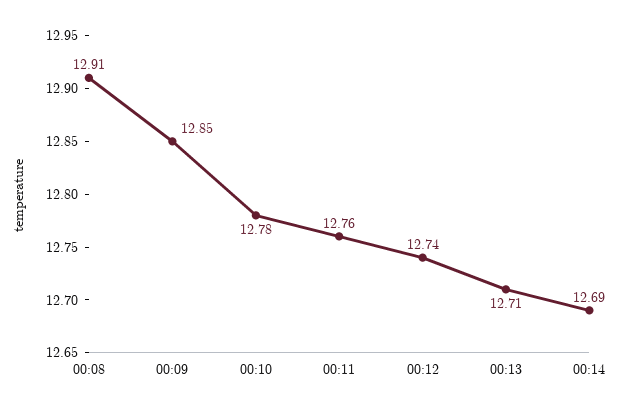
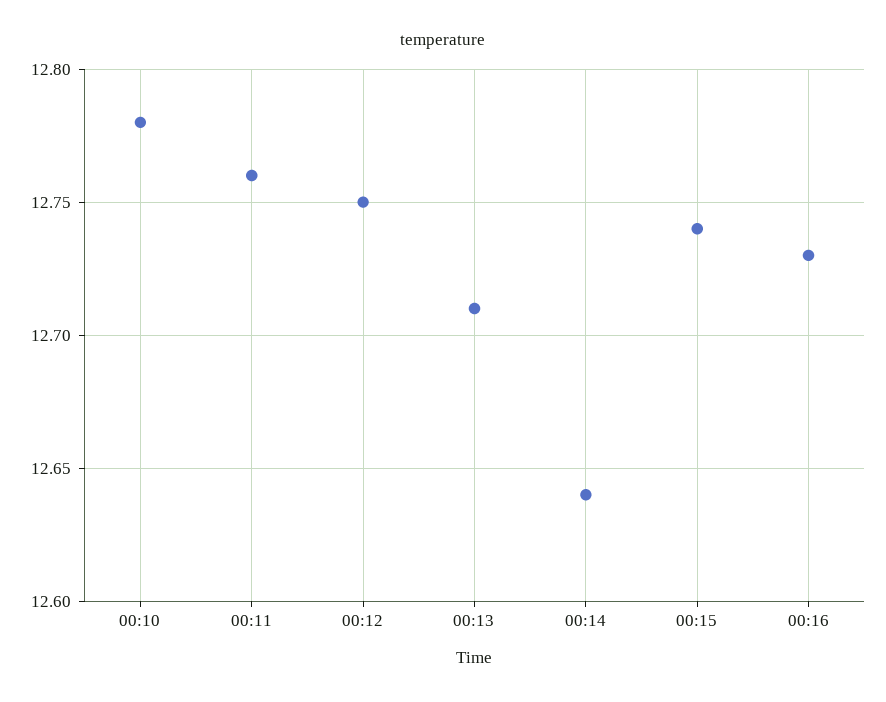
00:08: 12.91 -> none
00:09: 12.85 -> none
00:12: 12.74 -> 12.75
00:14: 12.69 -> 12.64
00:15: none -> 12.74
00:16: none -> 12.73

